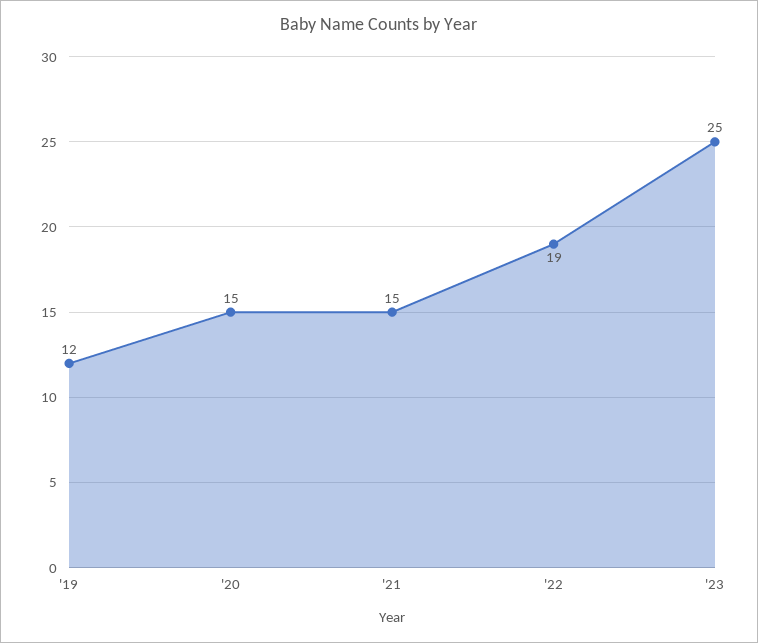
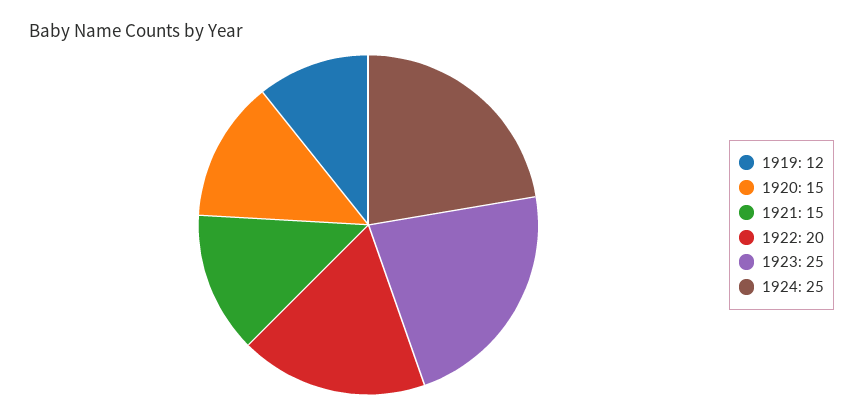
'22: 19 -> 20
1924: none -> 25

